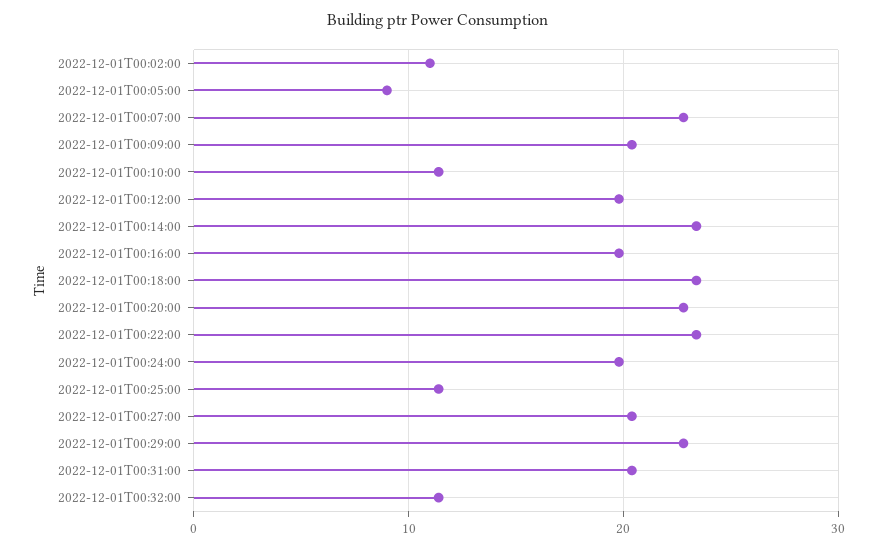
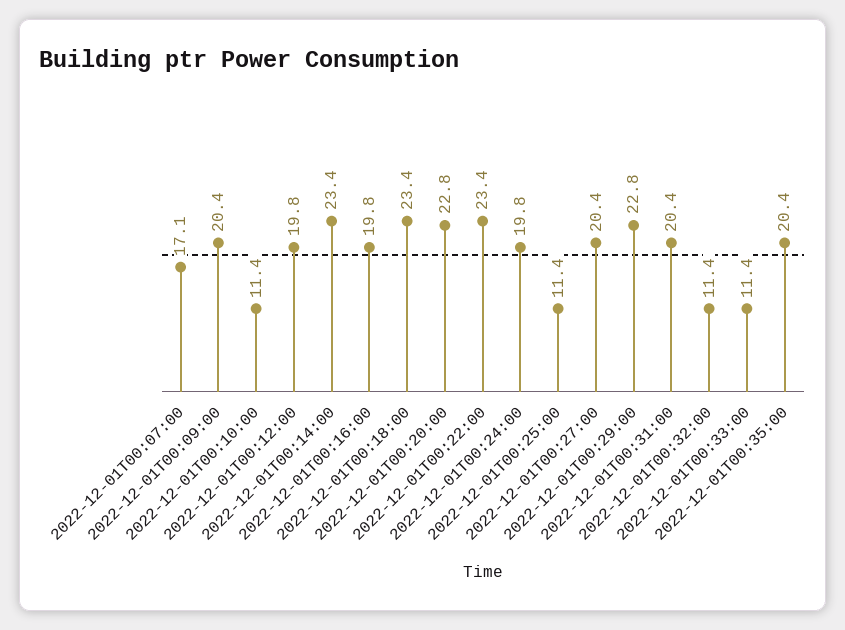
2022-12-01T00:02:00: 11 -> none
2022-12-01T00:05:00: 9 -> none
2022-12-01T00:07:00: 23 -> 17.1
2022-12-01T00:33:00: none -> 11.4
2022-12-01T00:35:00: none -> 20.4

